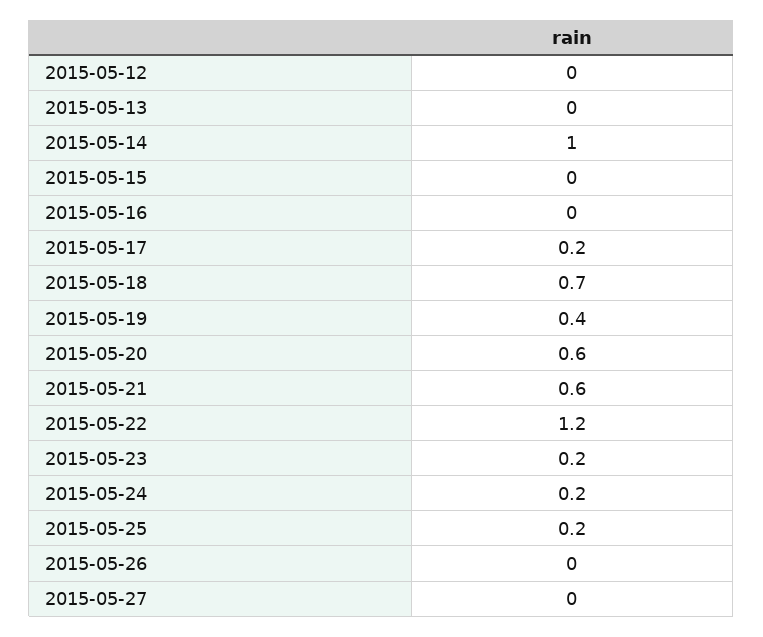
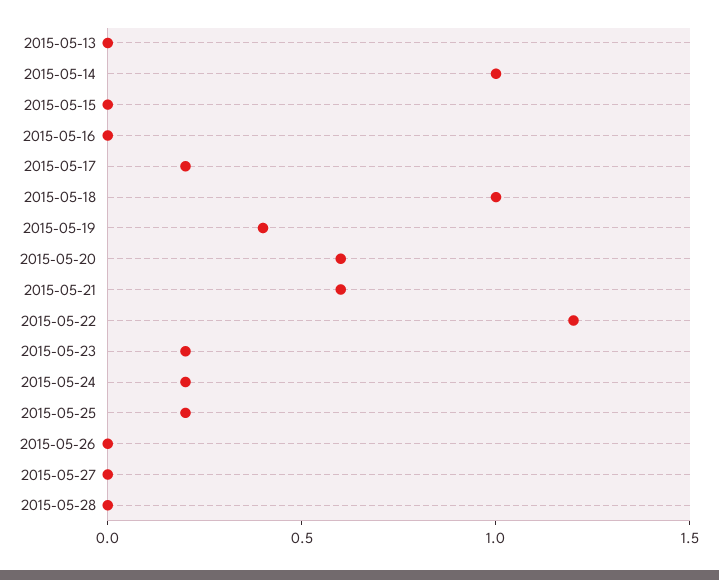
2015-05-12: 0 -> none
2015-05-18: 0.7 -> 1
2015-05-28: none -> 0

